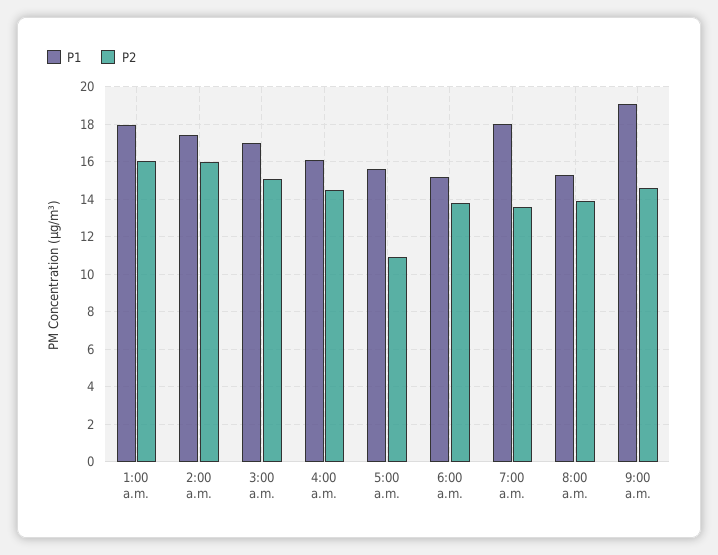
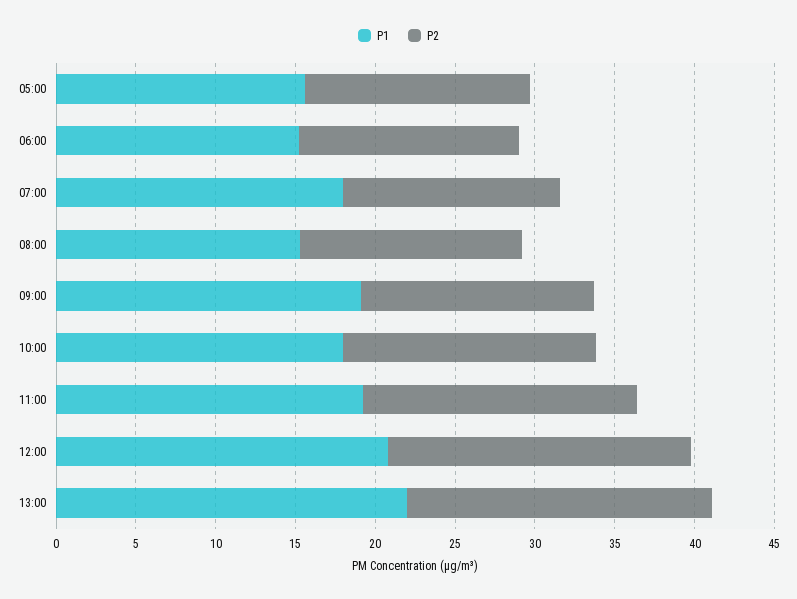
P1, 1:00 a.m.: 18 -> none
P2, 1:00 a.m.: 16 -> none
P1, 2:00 a.m.: 17.5 -> none
P2, 2:00 a.m.: 16 -> none
P1, 3:00 a.m.: 17 -> none
P2, 3:00 a.m.: 15 -> none
P1, 4:00 a.m.: 16 -> none
P2, 4:00 a.m.: 14.5 -> none
P2, 5:00 a.m.: 11 -> 14
P1, 10:00: none -> 18
P2, 10:00: none -> 16
P1, 11:00: none -> 19
P2, 11:00: none -> 17
P1, 12:00: none -> 21
P2, 12:00: none -> 19
P1, 13:00: none -> 22
P2, 13:00: none -> 19

